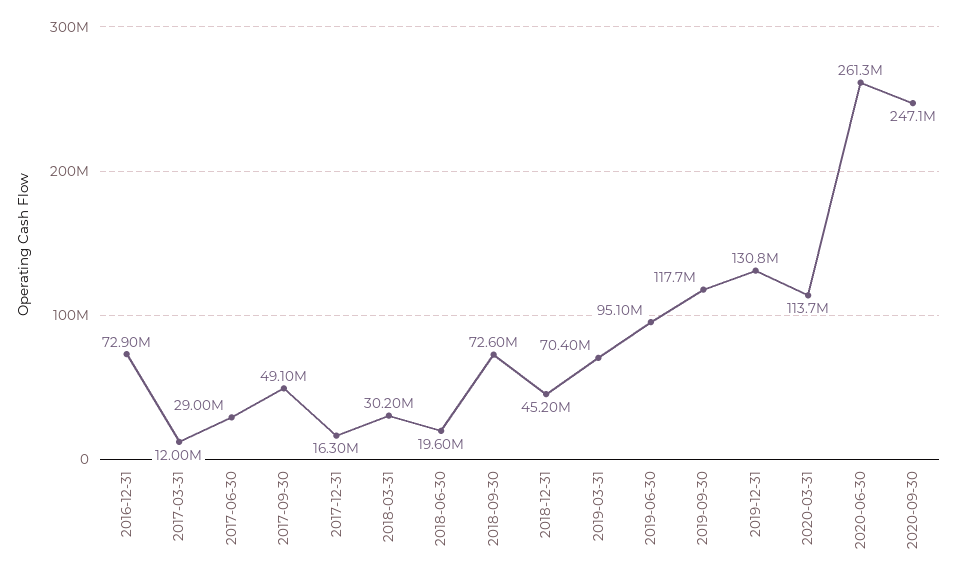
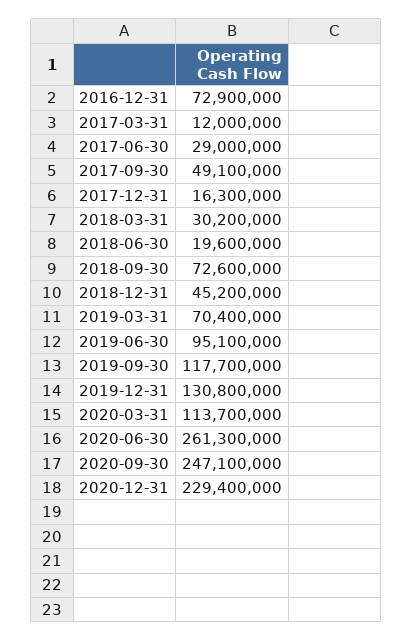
2020-12-31: none -> 229400000

